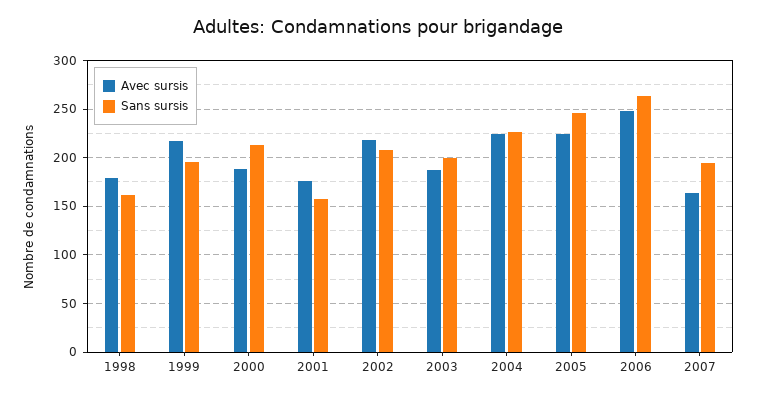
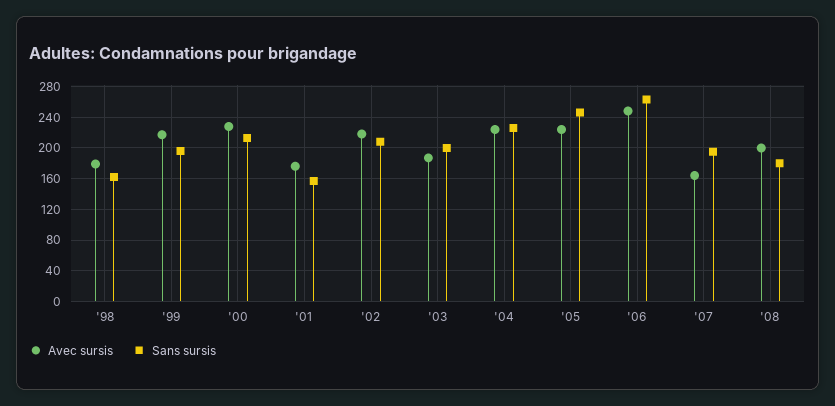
Avec sursis, 2000: 190 -> 230
Avec sursis, '08: none -> 200
Sans sursis, '08: none -> 180

